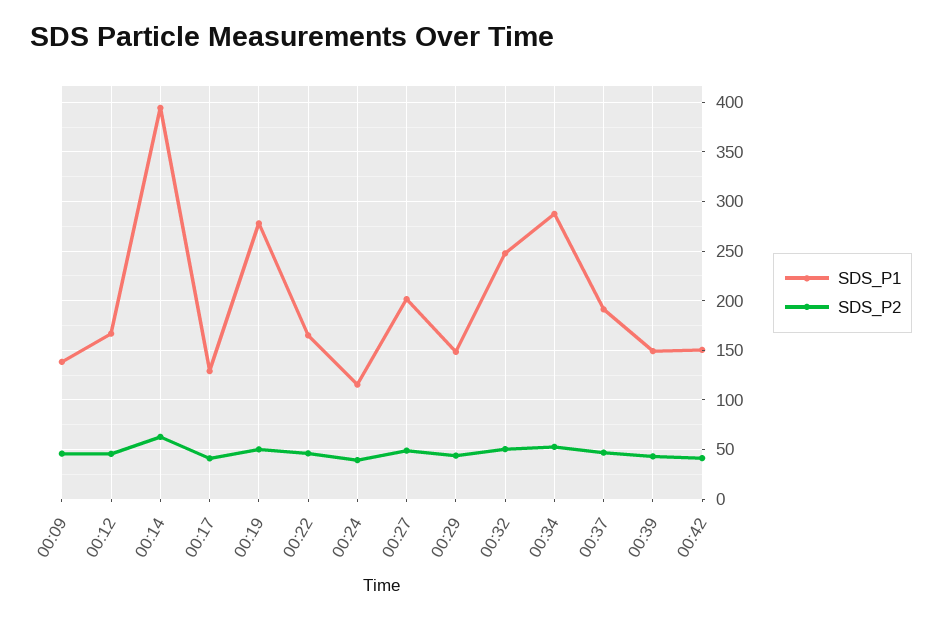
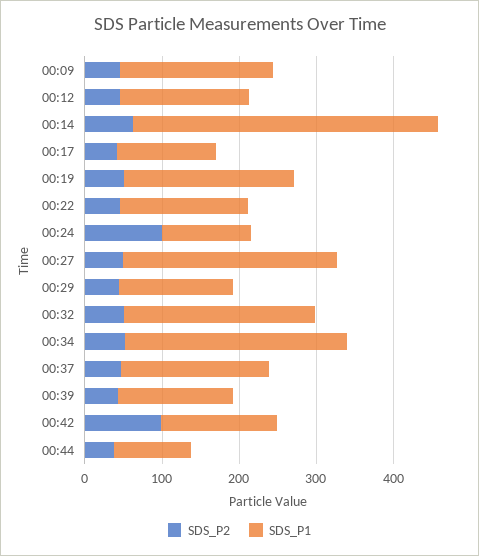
SDS_P1, 00:09: 140 -> 200
SDS_P1, 00:19: 280 -> 220
SDS_P2, 00:24: 40 -> 100
SDS_P1, 00:27: 200 -> 280
SDS_P2, 00:42: 40 -> 100
SDS_P2, 00:44: none -> 40
SDS_P1, 00:44: none -> 100

